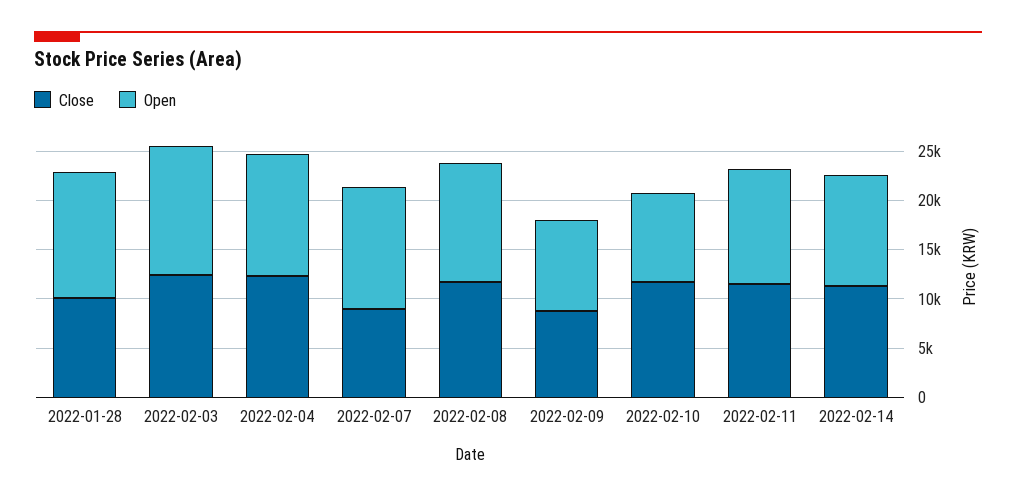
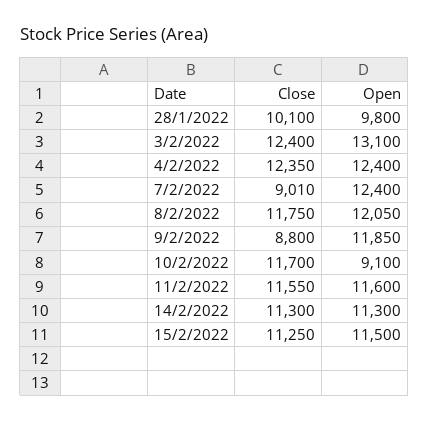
Open, 2022-01-28: 13000 -> 9800
Open, 2022-02-09: 9000 -> 11850
Close, 15/2/2022: none -> 11250
Open, 15/2/2022: none -> 11500

